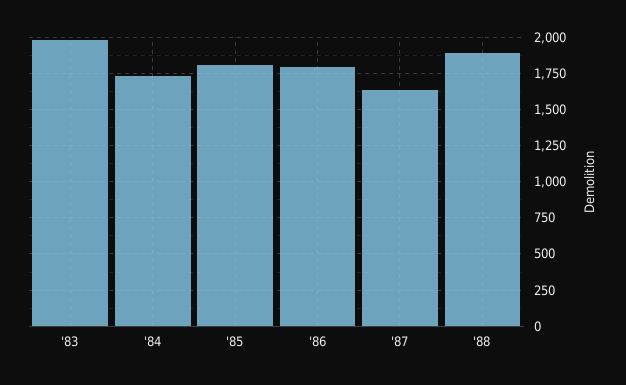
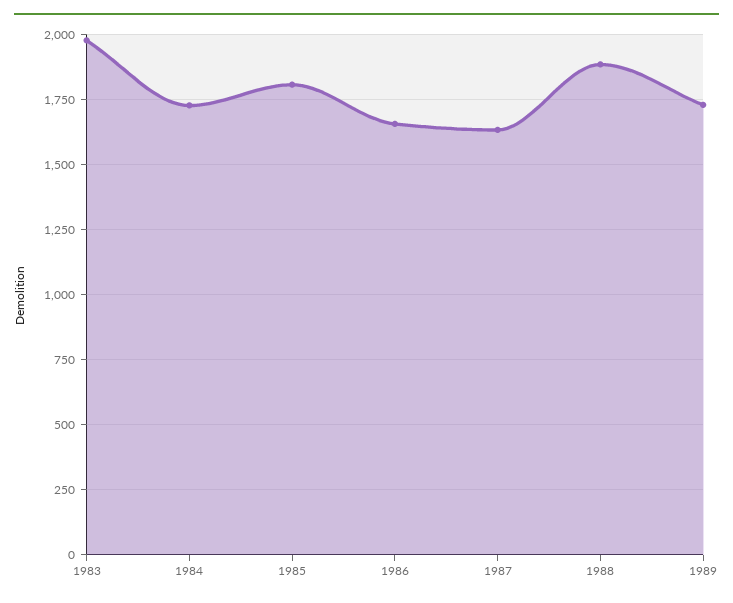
'86: 1800 -> 1650
1989: none -> 1725

